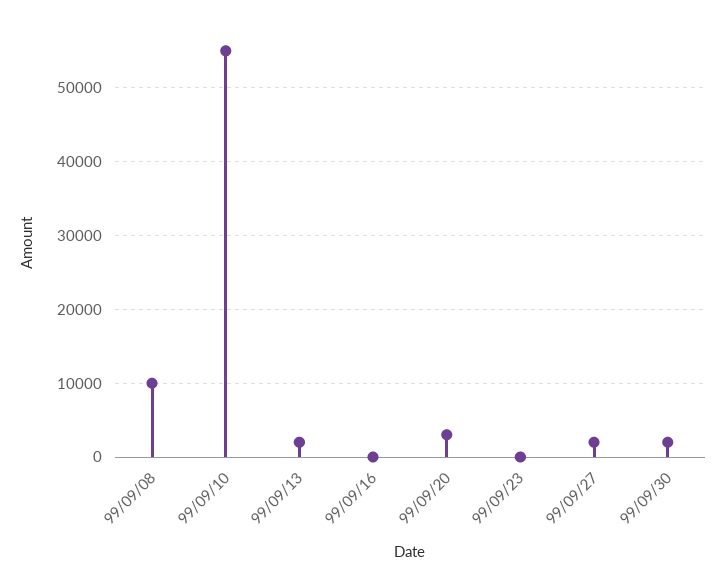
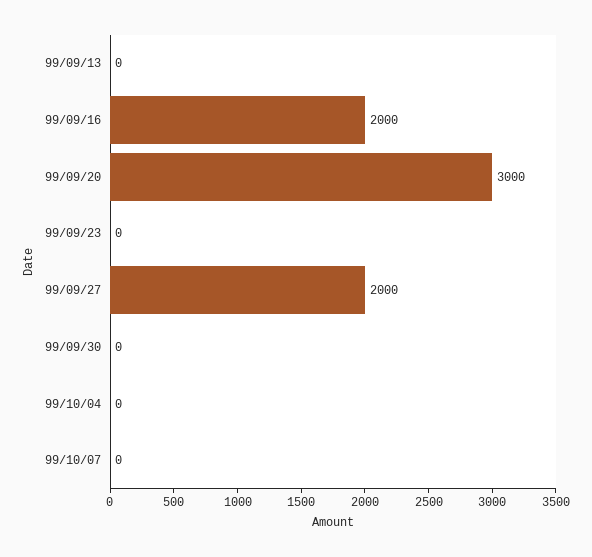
99/09/08: 10000 -> none
99/09/10: 55000 -> none
99/09/13: 2000 -> 0
99/09/16: 0 -> 2000
99/09/30: 2000 -> 0
99/10/04: none -> 0
99/10/07: none -> 0

